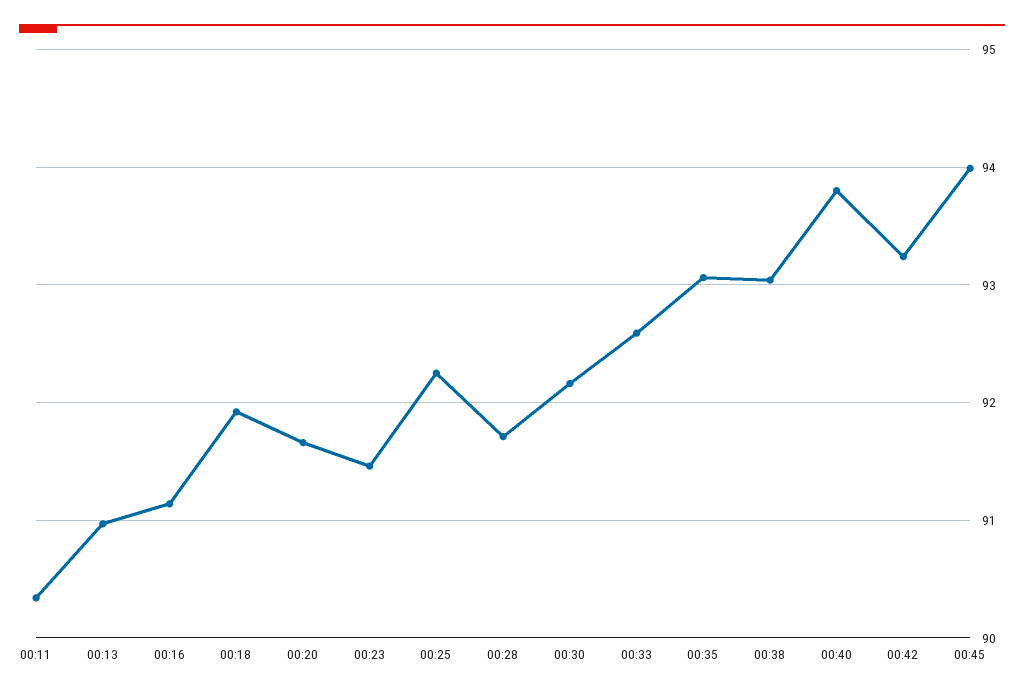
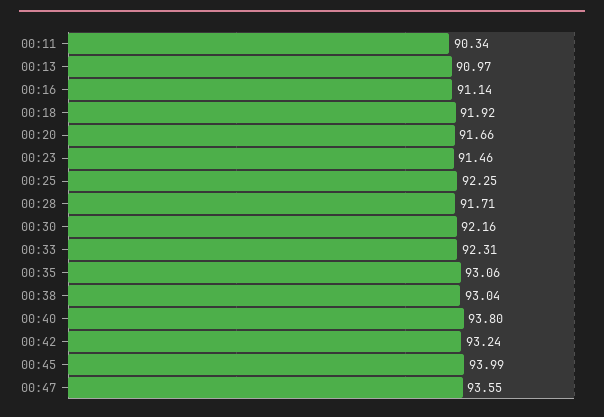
00:33: 92.6 -> 92.31
00:47: none -> 93.55

